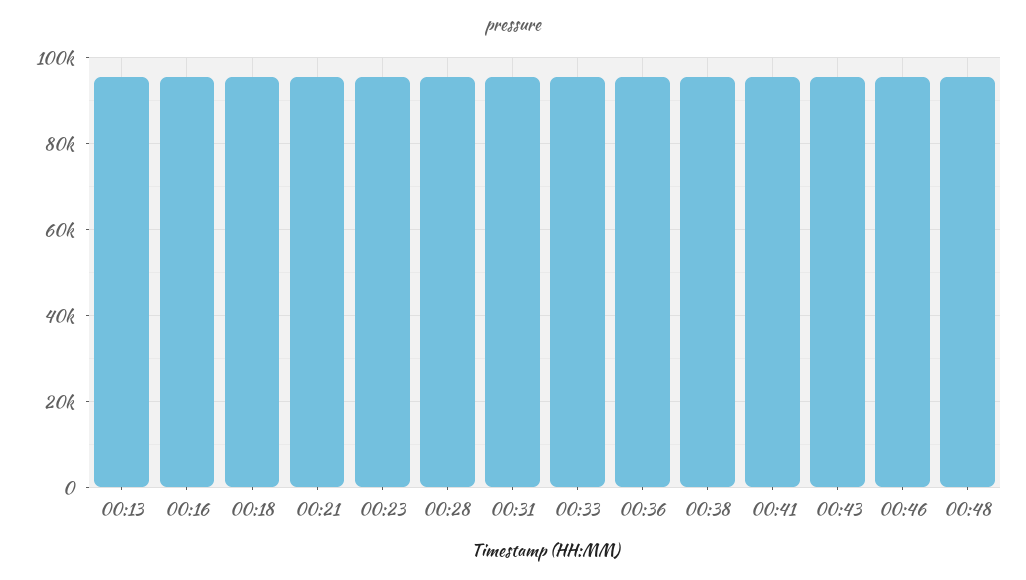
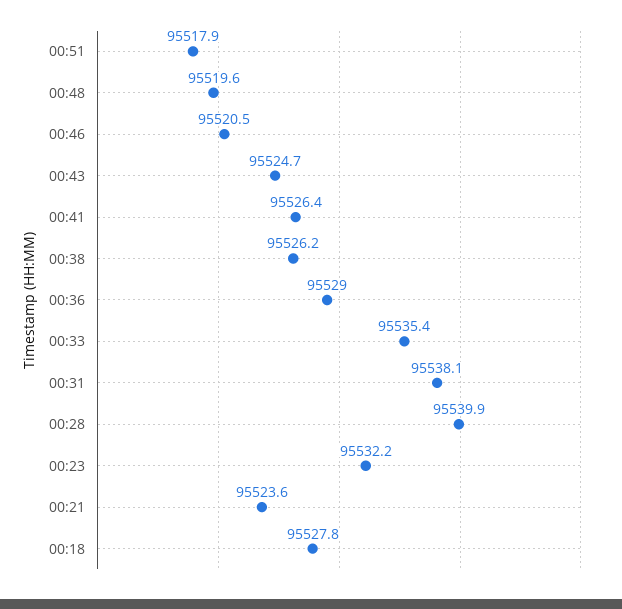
00:13: 96000 -> none
00:16: 96000 -> none
00:51: none -> 95517.9

